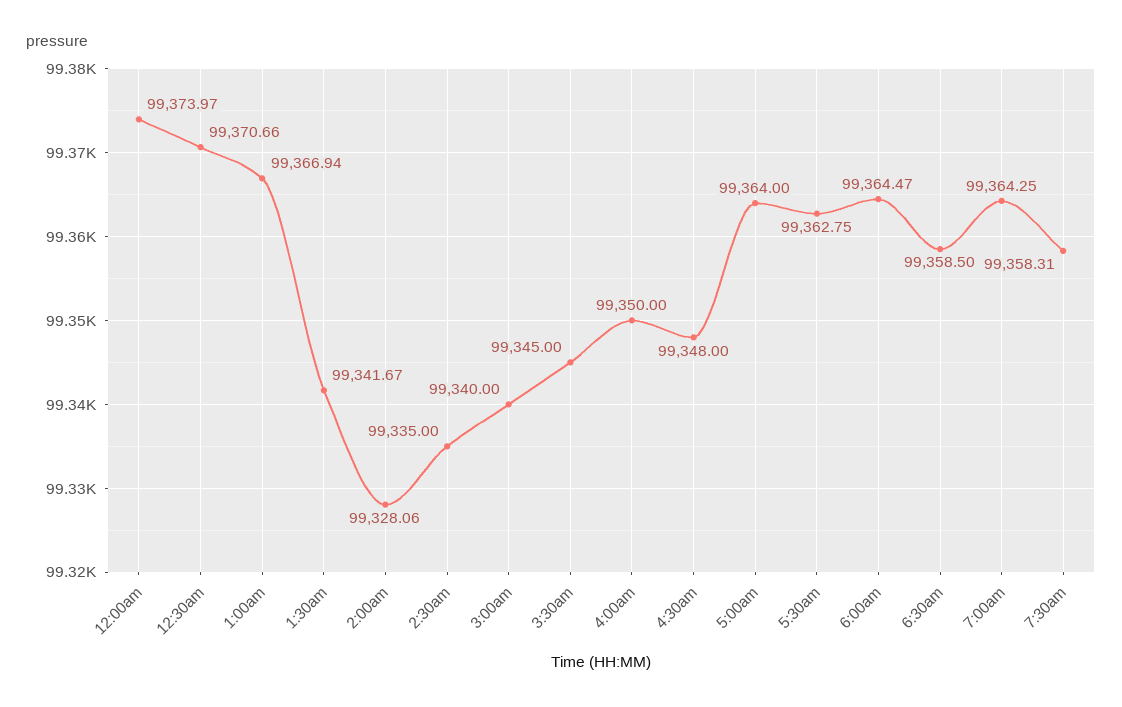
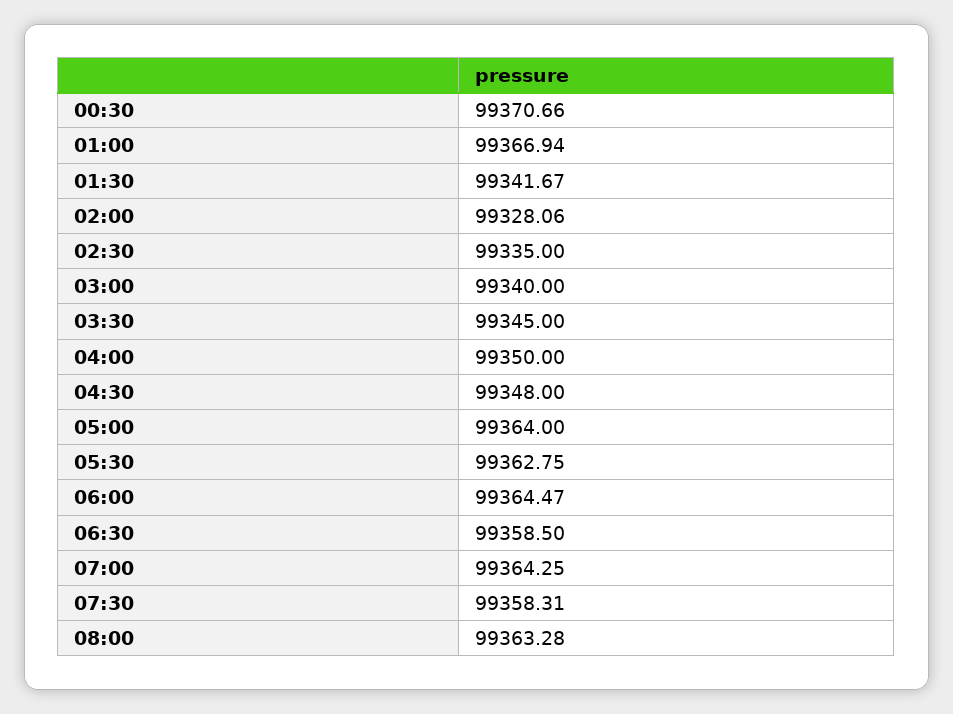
12:00am: 99373.97 -> none
08:00: none -> 99363.28

